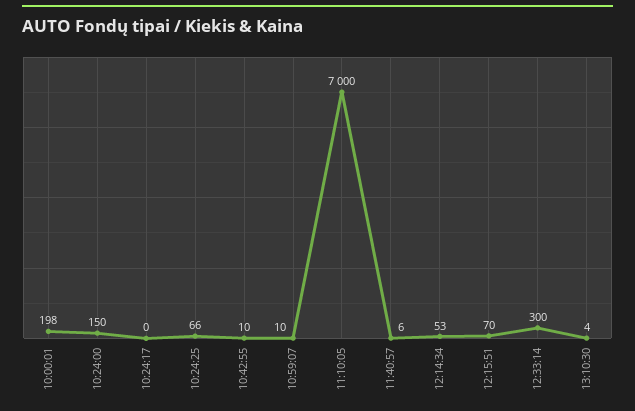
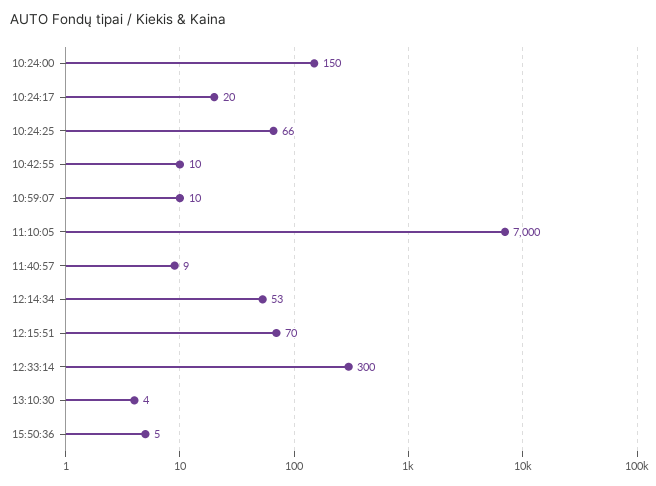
10:00:01: 198 -> none
10:24:17: 0 -> 20
11:40:57: 6 -> 9
15:50:36: none -> 5

